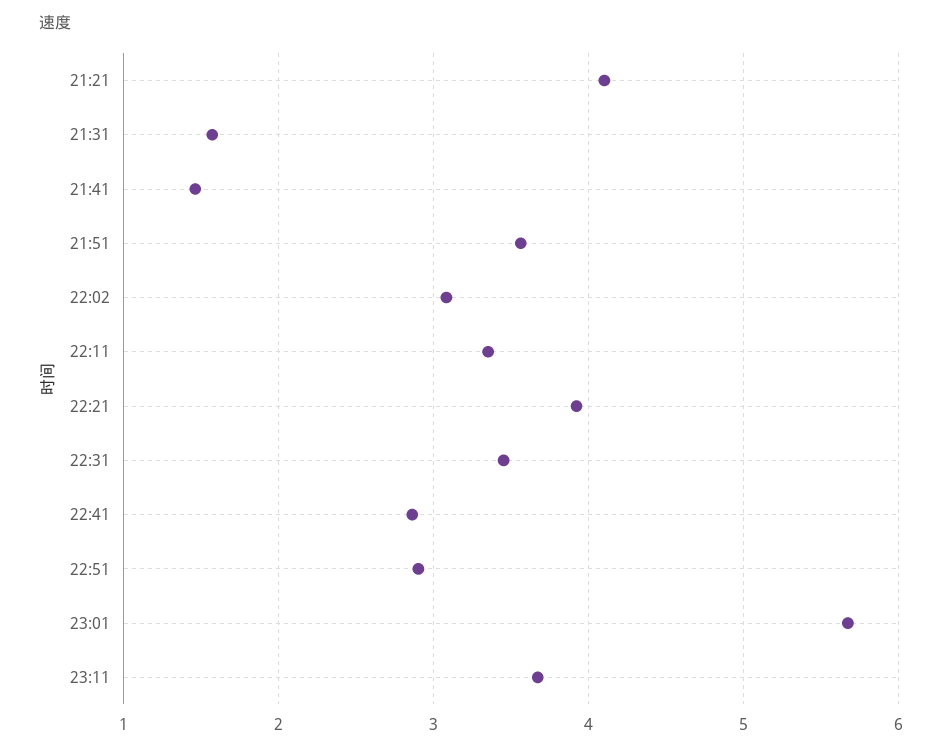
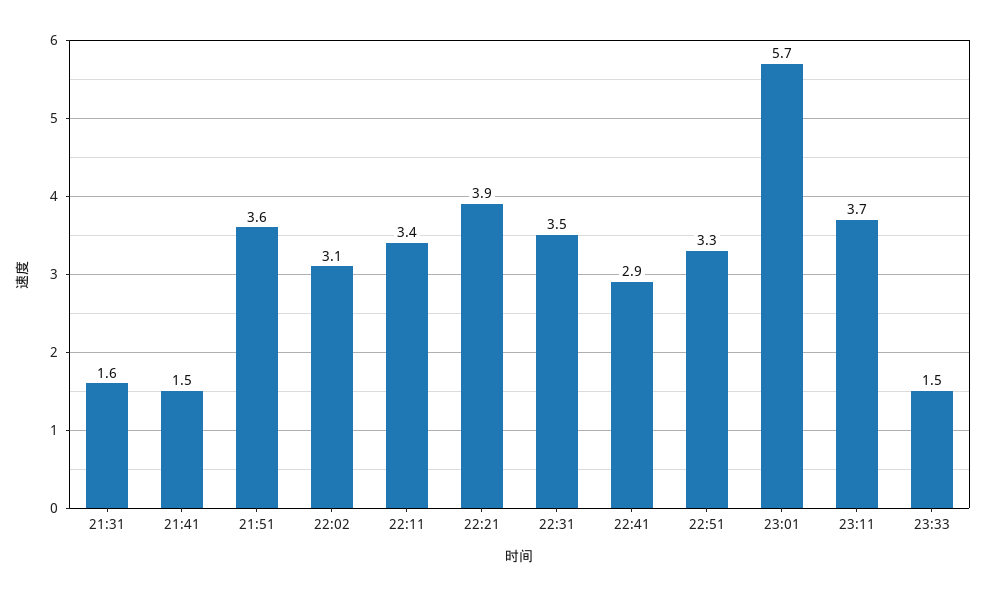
21:21: 4.1 -> none
22:51: 2.9 -> 3.3
23:33: none -> 1.5

